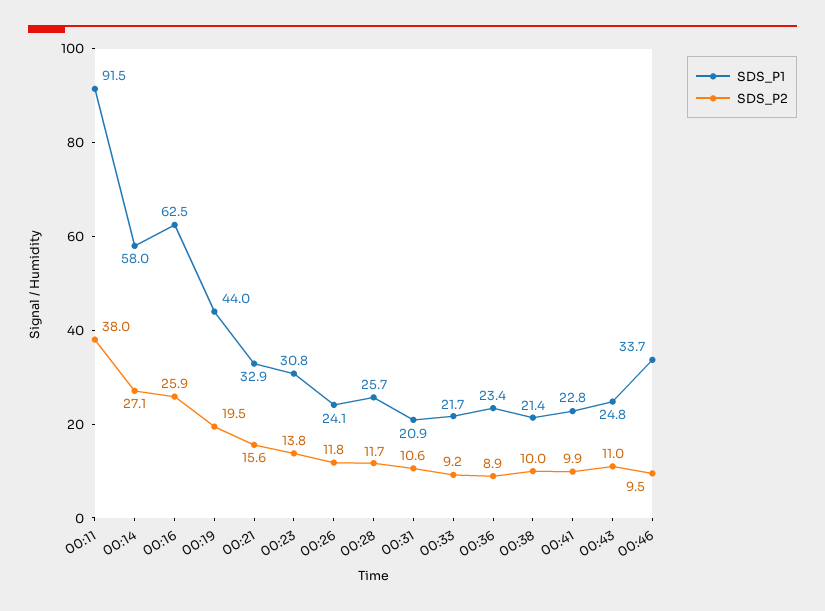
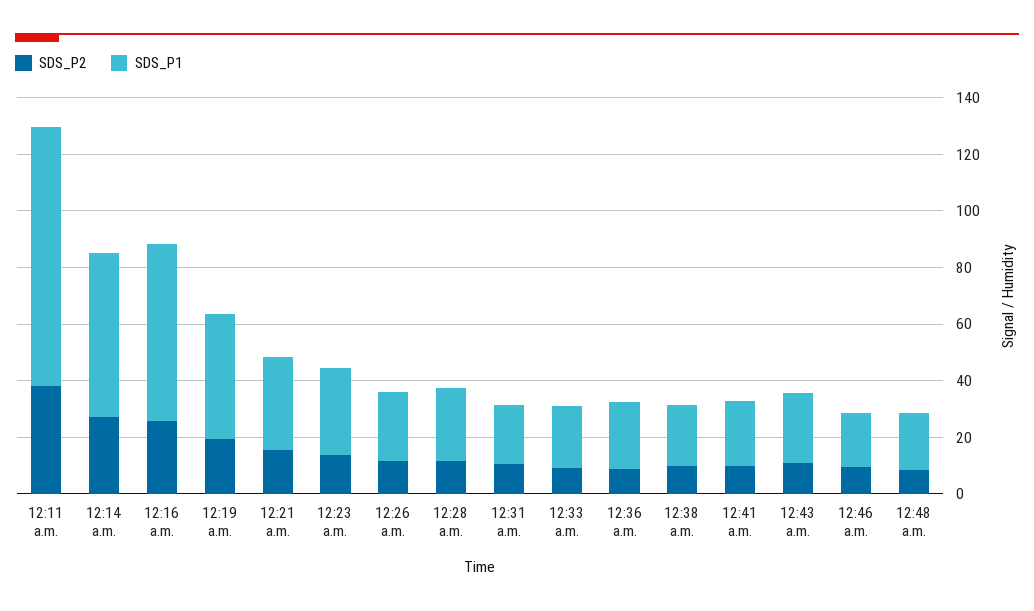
SDS_P1, 00:46: 33.7 -> 20
SDS_P2, 12:48 a.m.: none -> 10
SDS_P1, 12:48 a.m.: none -> 20

